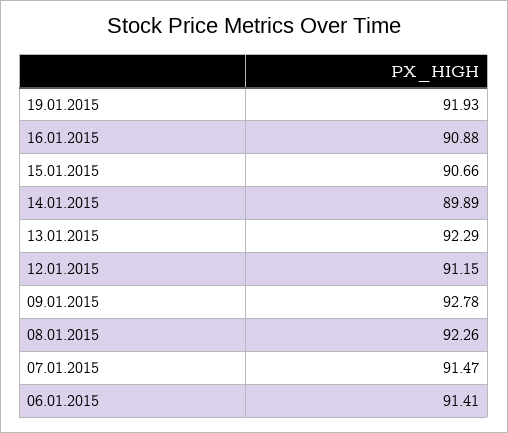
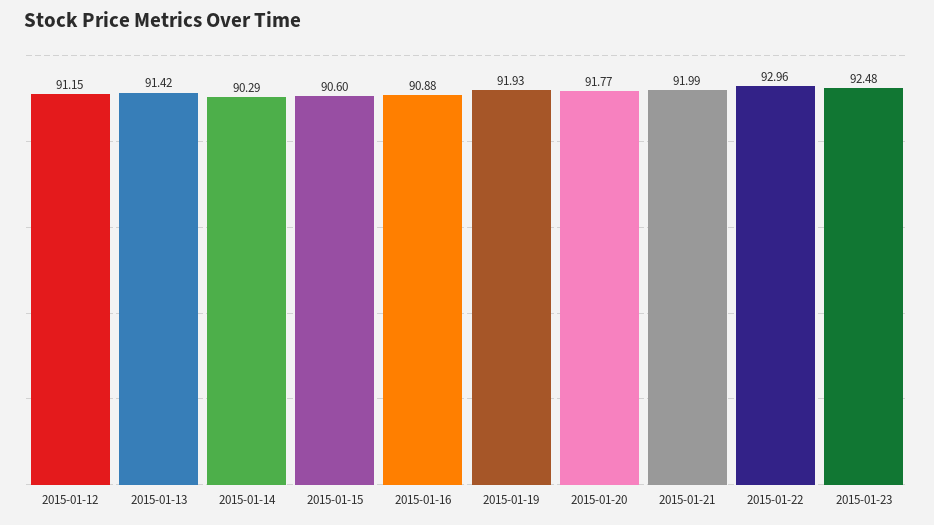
15.01.2015: 90.66 -> 90.6
14.01.2015: 89.89 -> 90.29
13.01.2015: 92.29 -> 91.42
09.01.2015: 92.78 -> none
08.01.2015: 92.26 -> none
07.01.2015: 91.47 -> none
06.01.2015: 91.41 -> none
2015-01-20: none -> 91.77
2015-01-21: none -> 91.99
2015-01-22: none -> 92.96
2015-01-23: none -> 92.48

